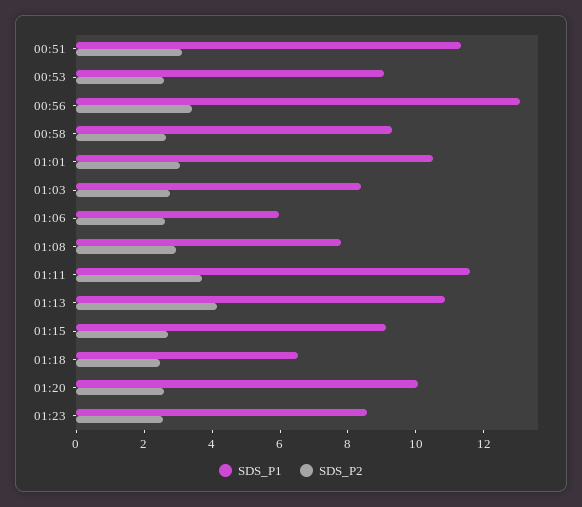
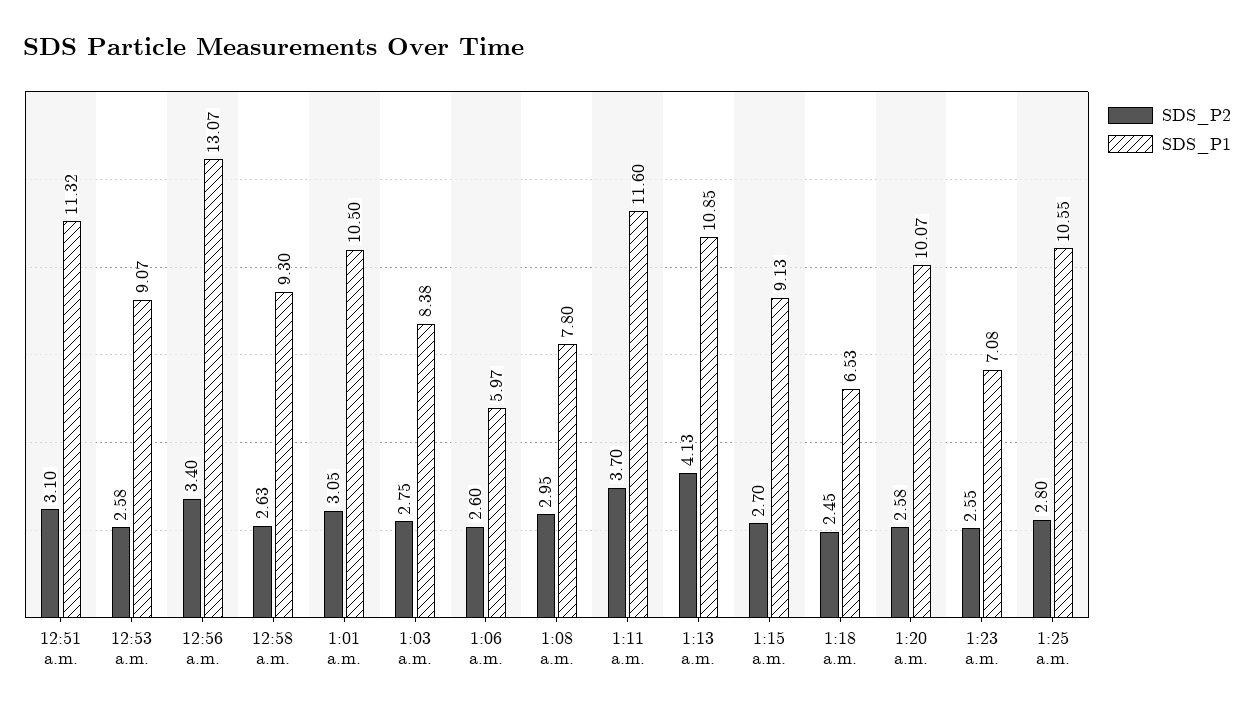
SDS_P1, 01:23: 8.5 -> 7.08
SDS_P2, 1:25 a.m.: none -> 2.8
SDS_P1, 1:25 a.m.: none -> 10.55

